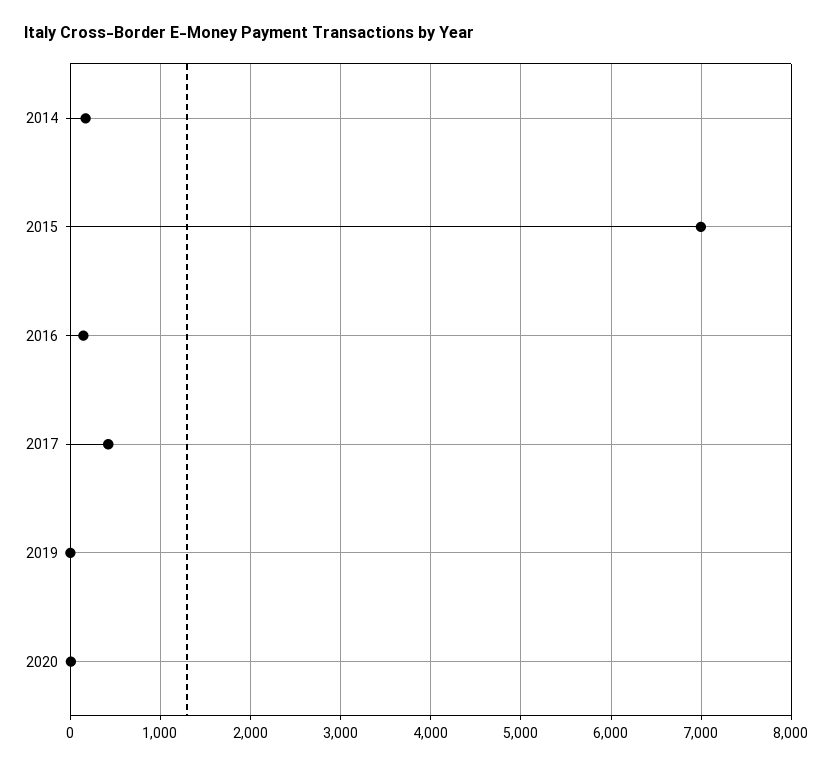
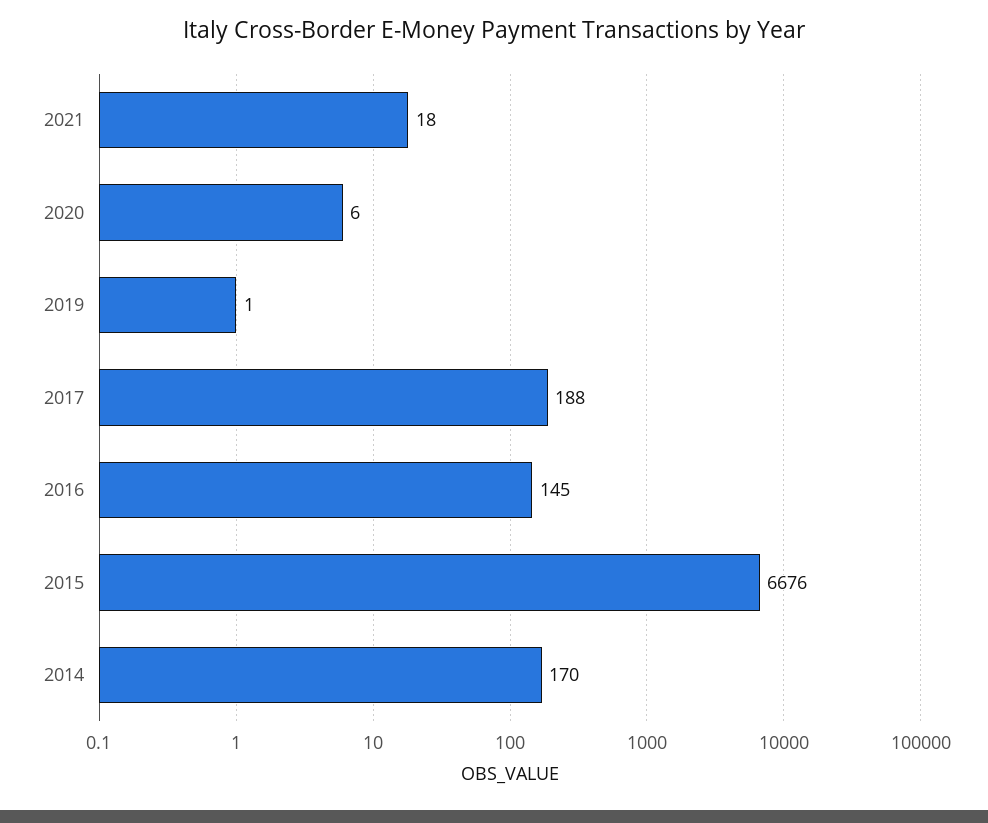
2015: 7000 -> 6676
2017: 400 -> 188
2021: none -> 18

